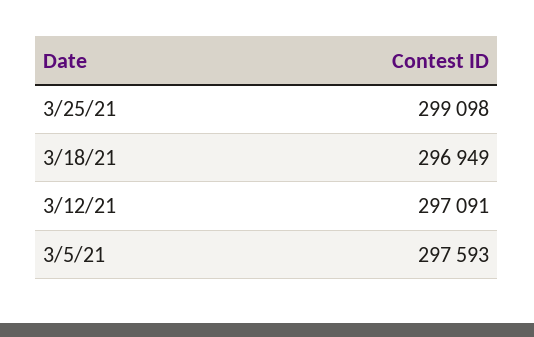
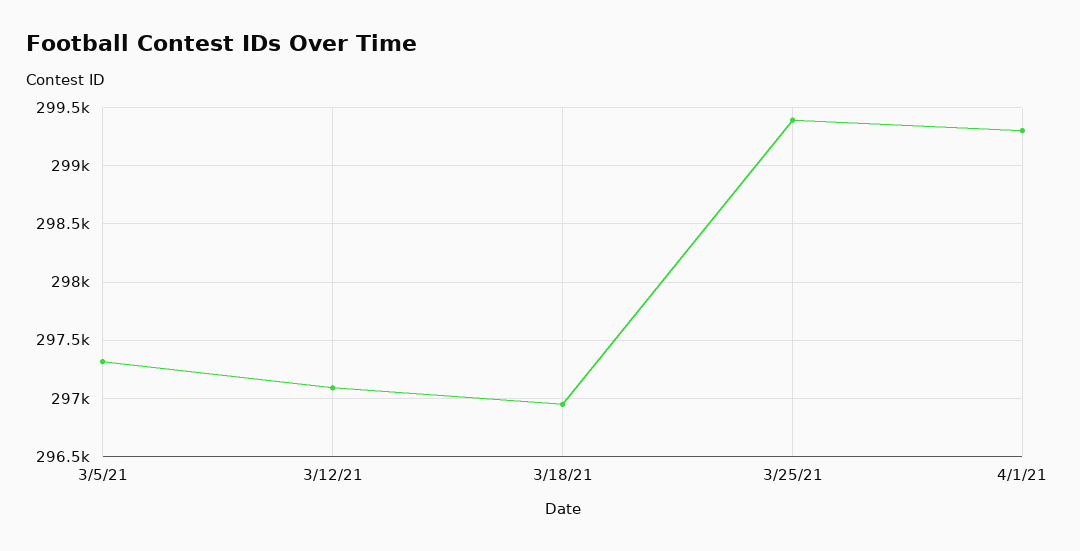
3/25/21: 299098 -> 299400
3/5/21: 297593 -> 297300
4/1/21: none -> 299300

